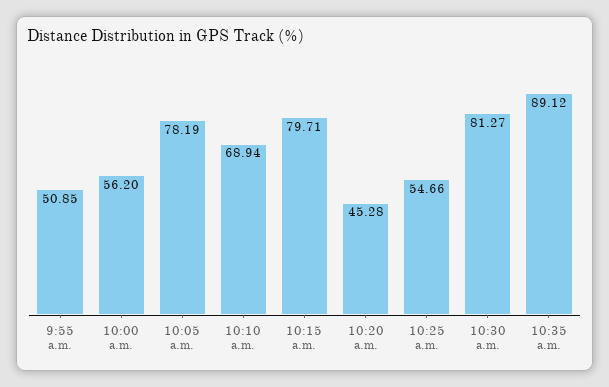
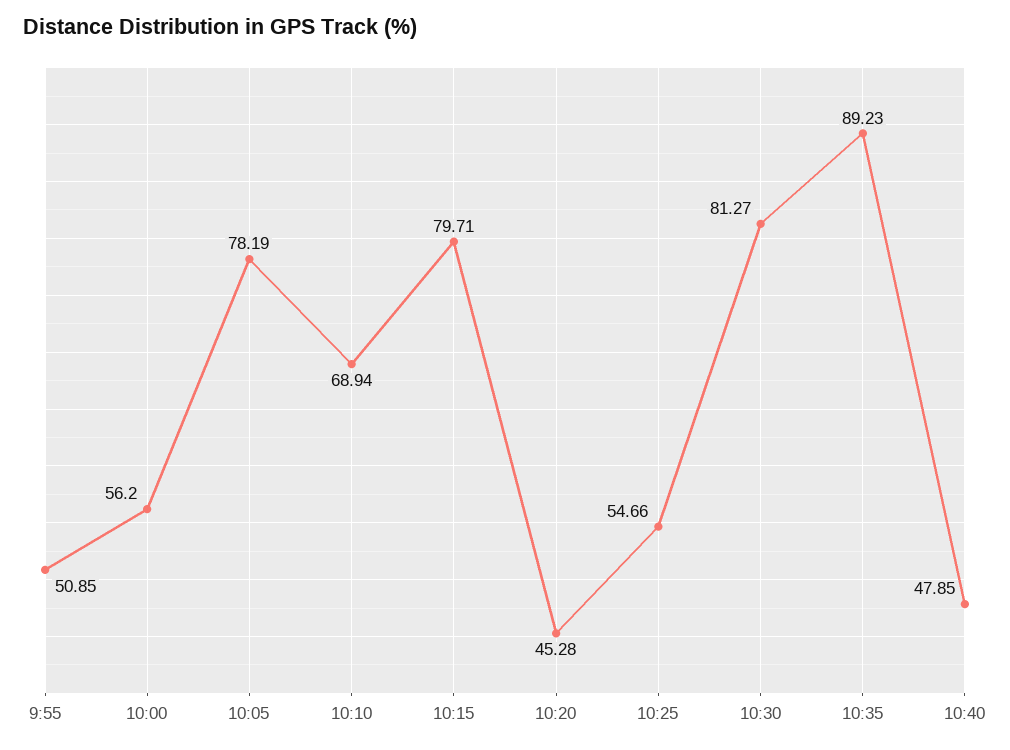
10:35 a.m.: 89.12 -> 89.23
10:40: none -> 47.85

